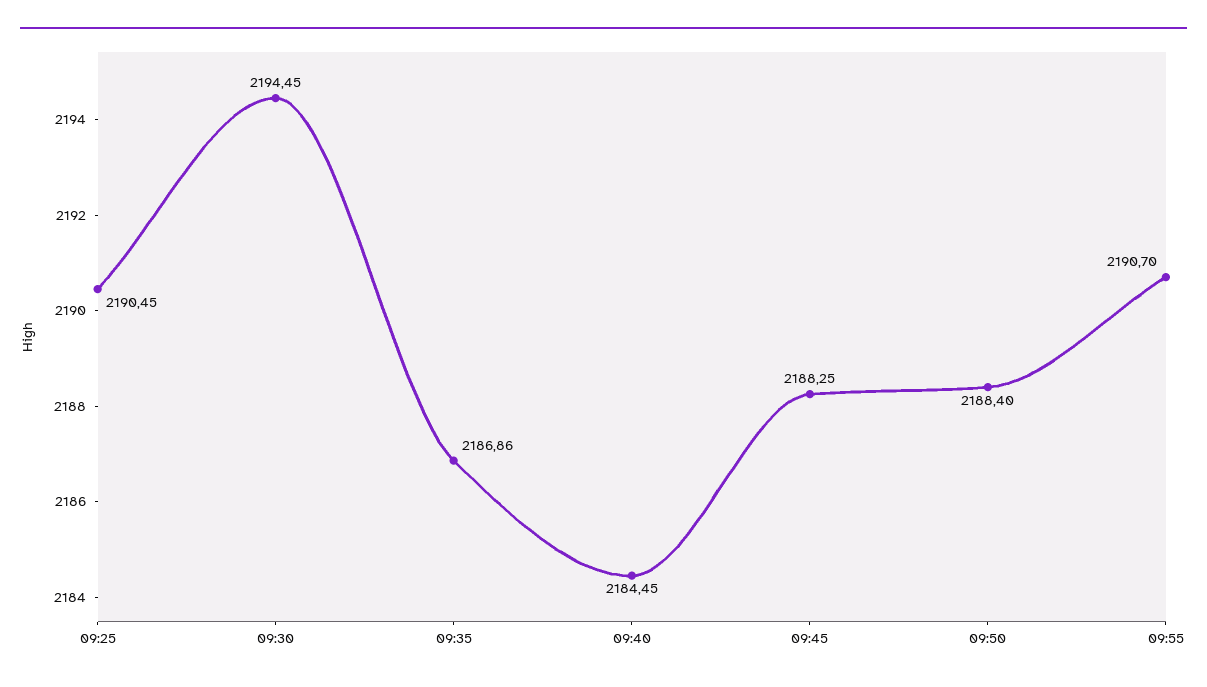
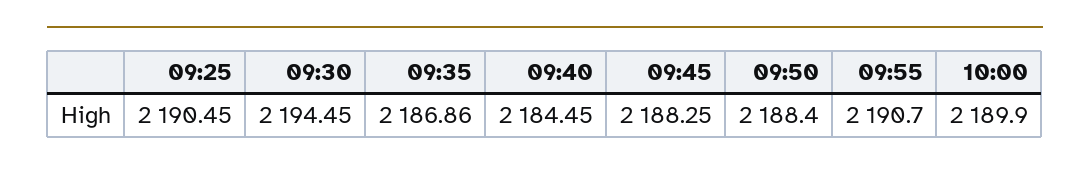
10:00: none -> 2189.9

